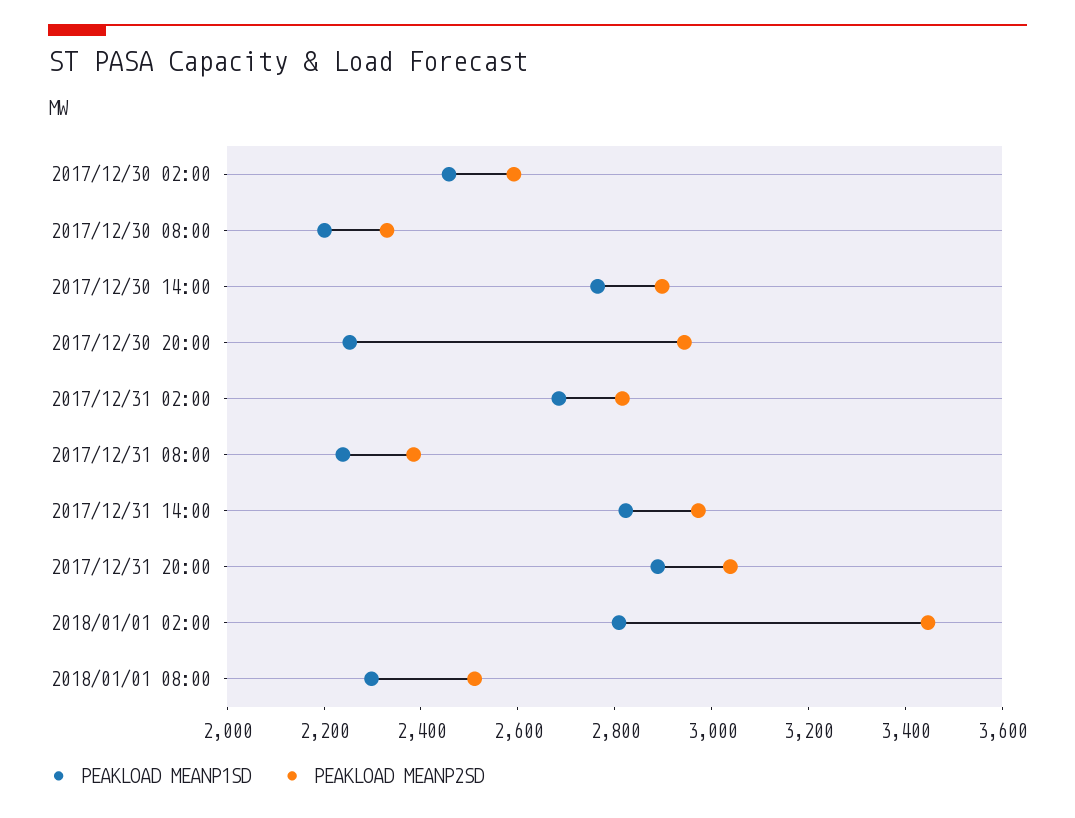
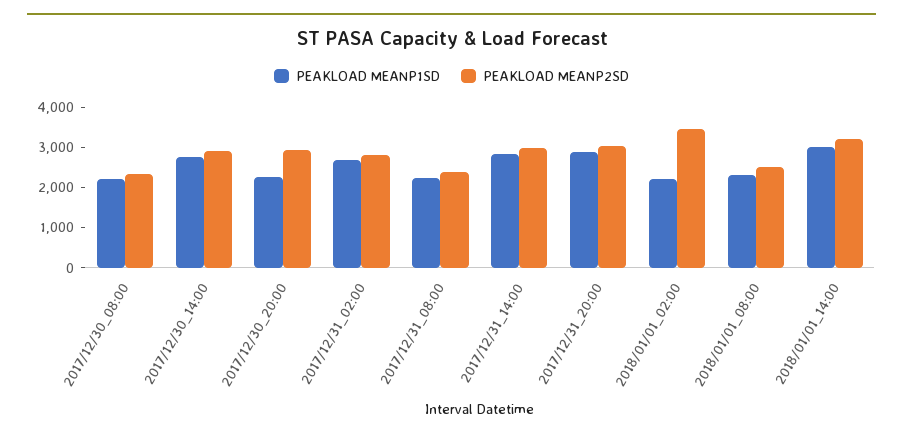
PEAKLOAD MEANP1SD, 2017/12/30 02:00: 2450 -> none
PEAKLOAD MEANP2SD, 2017/12/30 02:00: 2600 -> none
PEAKLOAD MEANP1SD, 2018/01/01 02:00: 2800 -> 2200
PEAKLOAD MEANP1SD, 2018/01/01_14:00: none -> 3000
PEAKLOAD MEANP2SD, 2018/01/01_14:00: none -> 3200

